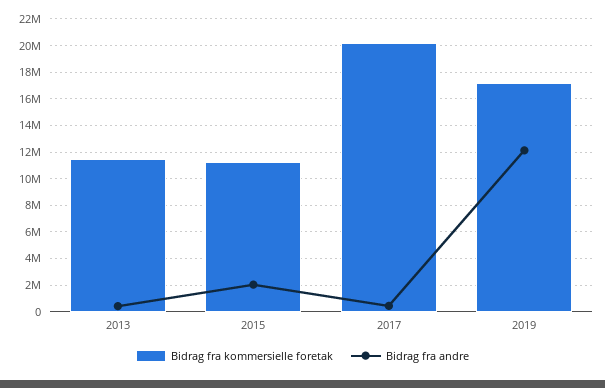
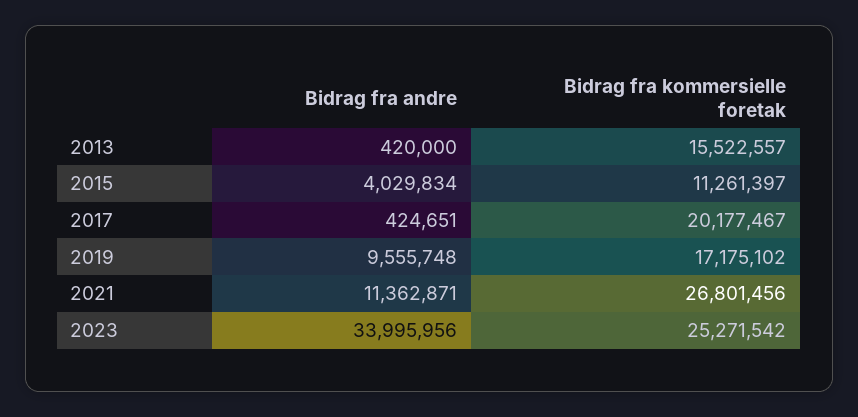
Bidrag fra kommersielle foretak, 2013: 11500000 -> 15522557
Bidrag fra andre, 2015: 2000000 -> 4029834
Bidrag fra andre, 2019: 12000000 -> 9555748
Bidrag fra andre, 2021: none -> 11362871
Bidrag fra kommersielle foretak, 2021: none -> 26801456
Bidrag fra andre, 2023: none -> 33995956
Bidrag fra kommersielle foretak, 2023: none -> 25271542

